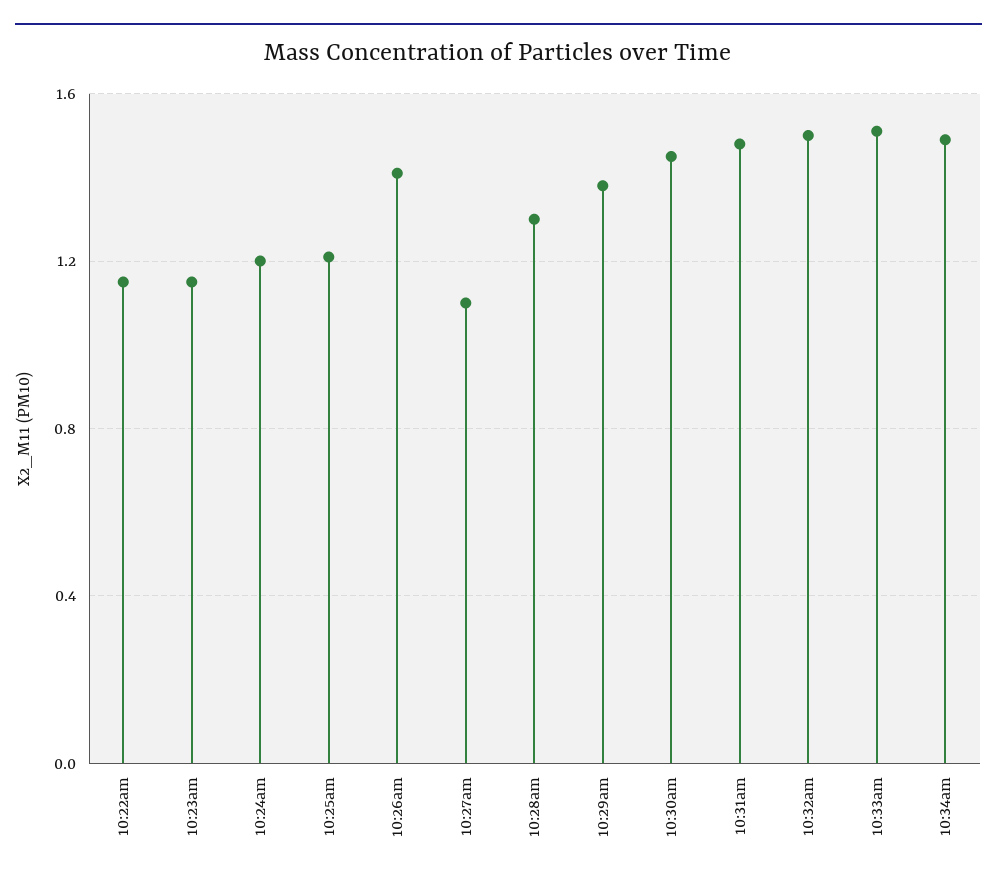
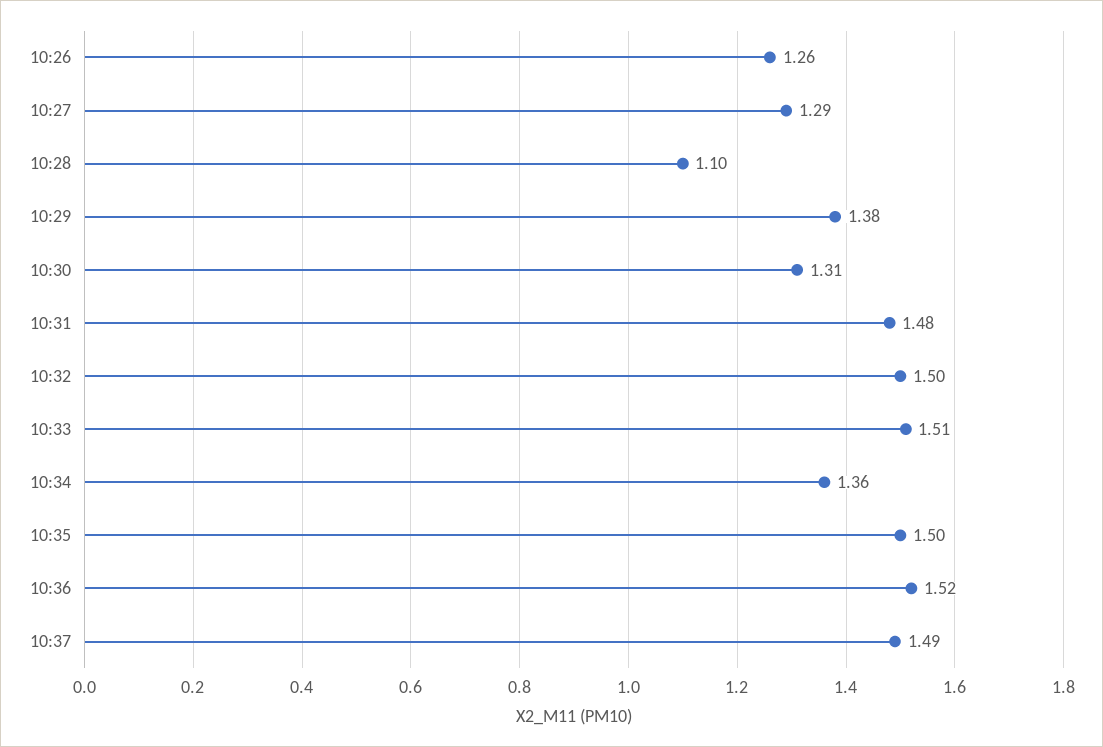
10:22am: 1.15 -> none
10:23am: 1.15 -> none
10:24am: 1.2 -> none
10:25am: 1.2 -> none
10:26am: 1.4 -> 1.26
10:27am: 1.1 -> 1.29
10:28am: 1.3 -> 1.1
10:30am: 1.45 -> 1.31
10:34am: 1.5 -> 1.36
10:35: none -> 1.5
10:36: none -> 1.52
10:37: none -> 1.49

